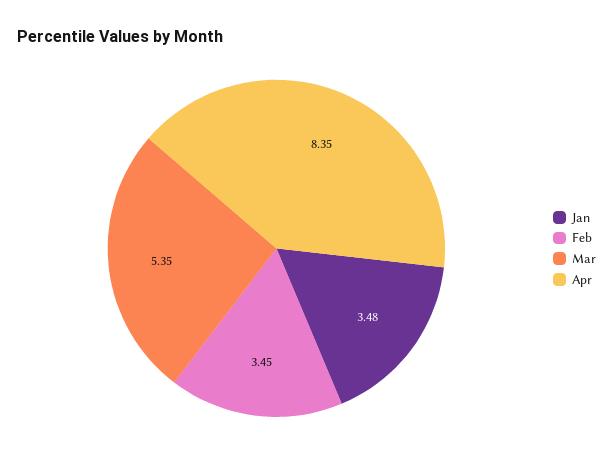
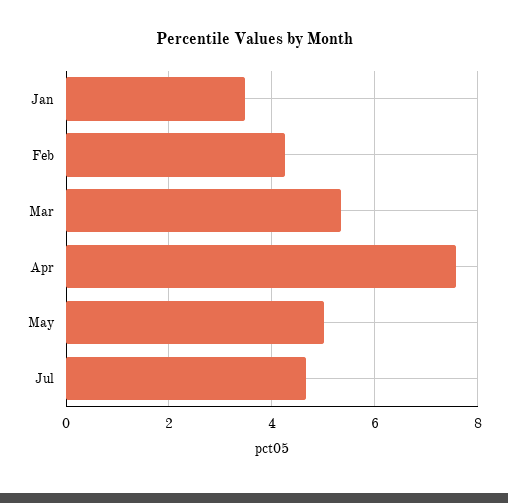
Feb: 3.45 -> 4.2
Apr: 8.35 -> 7.6
May: none -> 5
Jul: none -> 4.6

